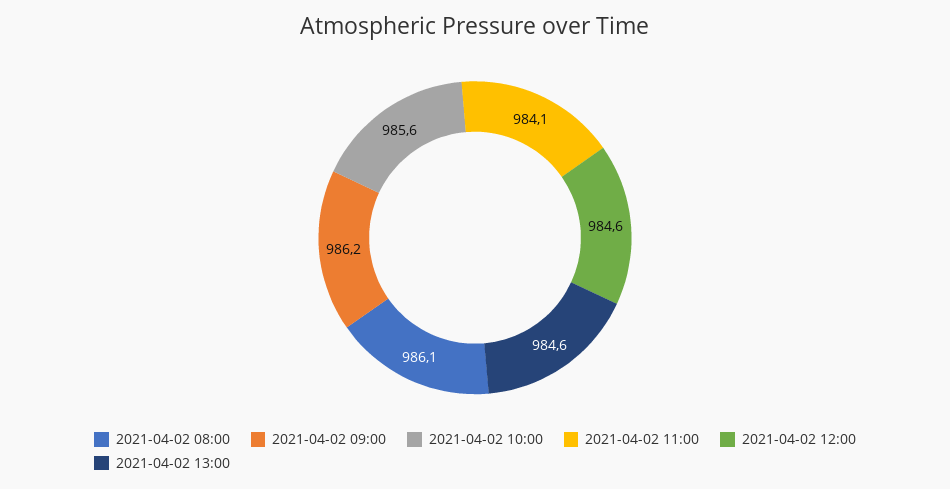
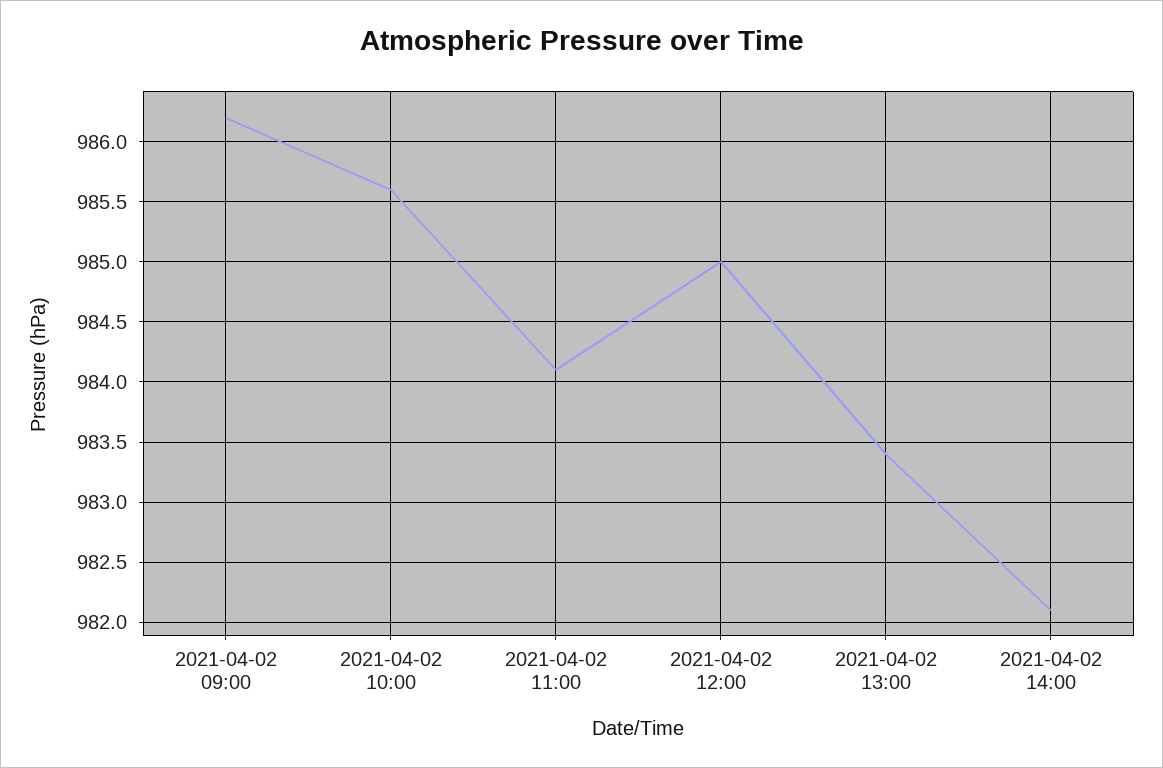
2021-04-02 08:00: 986.1 -> none
2021-04-02 12:00: 984.6 -> 985
2021-04-02 13:00: 984.6 -> 983.4
2021-04-02 14:00: none -> 982.1

